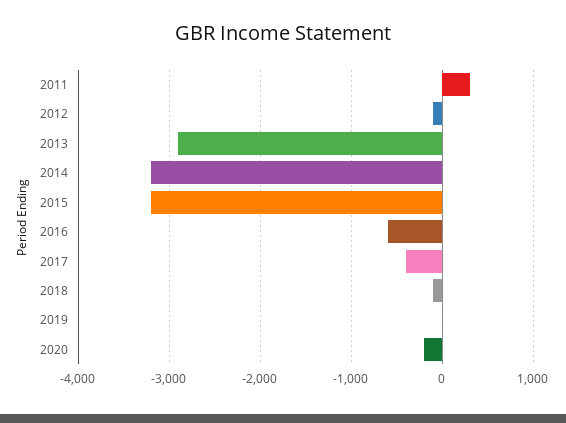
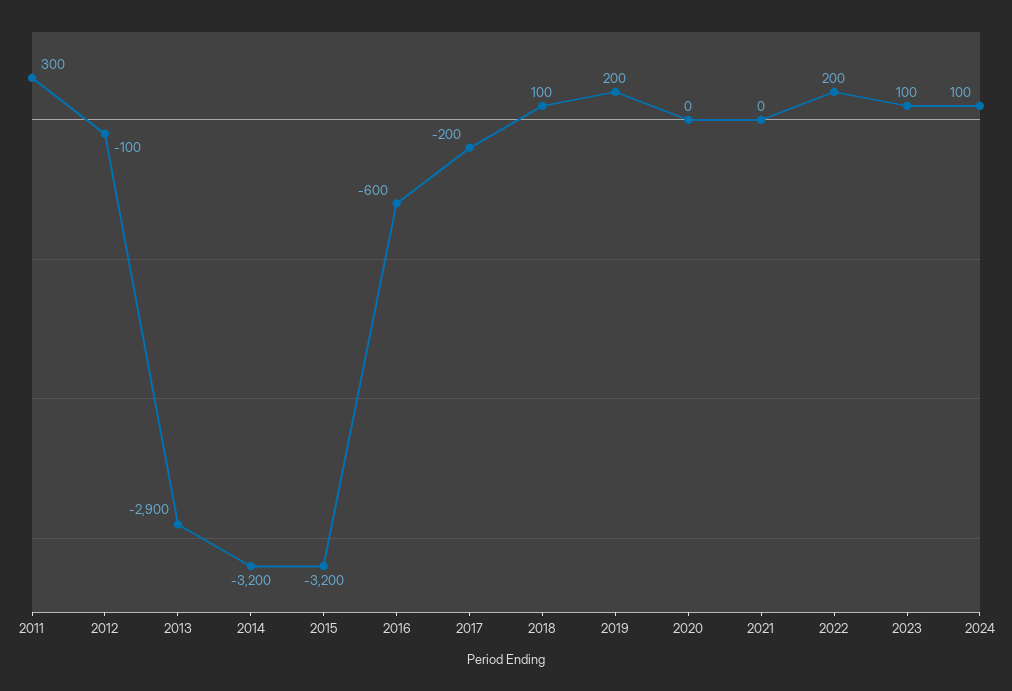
2017: -400 -> -200
2018: -100 -> 100
2019: 0 -> 200
2020: -200 -> 0
2021: none -> 0
2022: none -> 200
2023: none -> 100
2024: none -> 100

